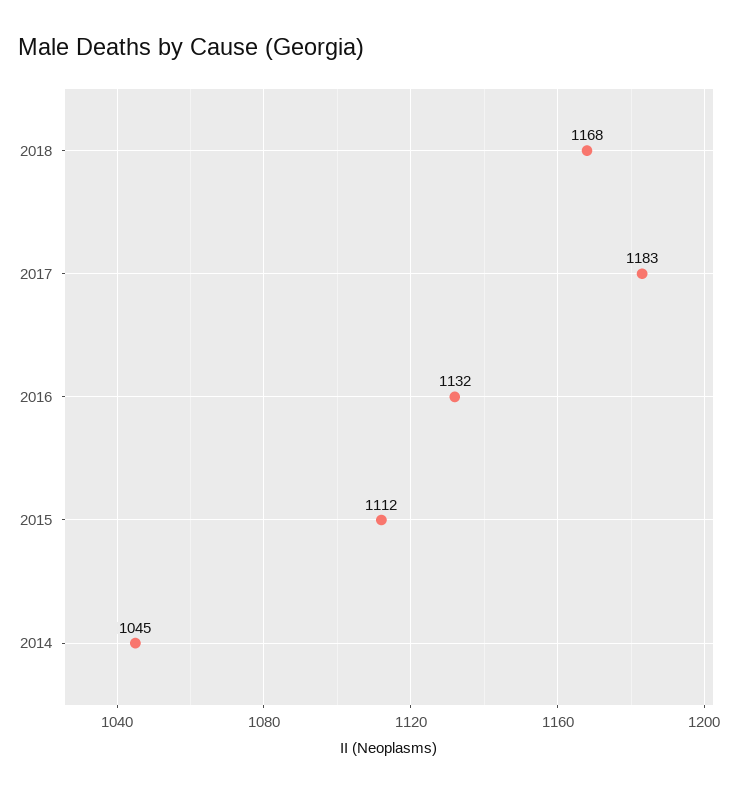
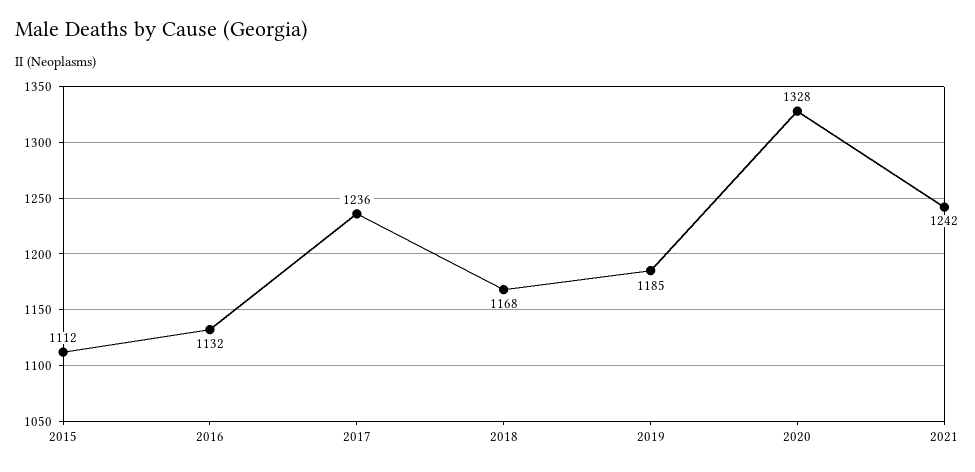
2017: 1183 -> 1236
2014: 1045 -> none
2019: none -> 1185
2020: none -> 1328
2021: none -> 1242

